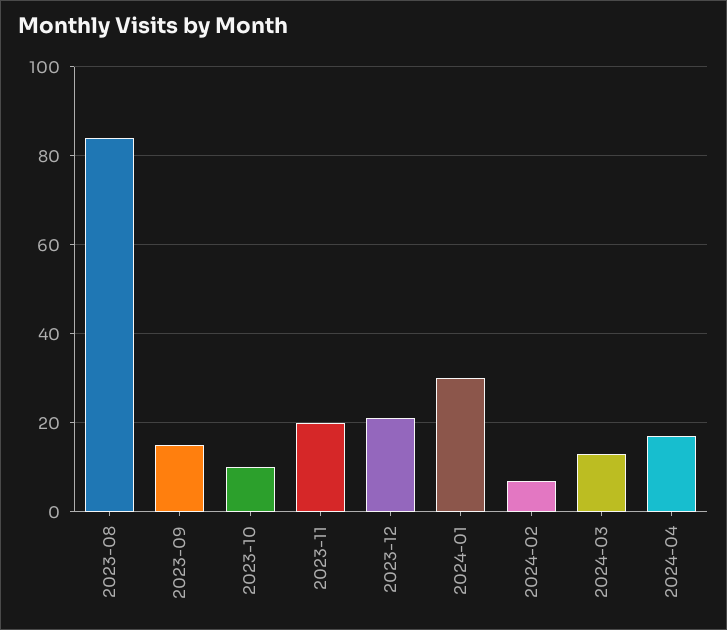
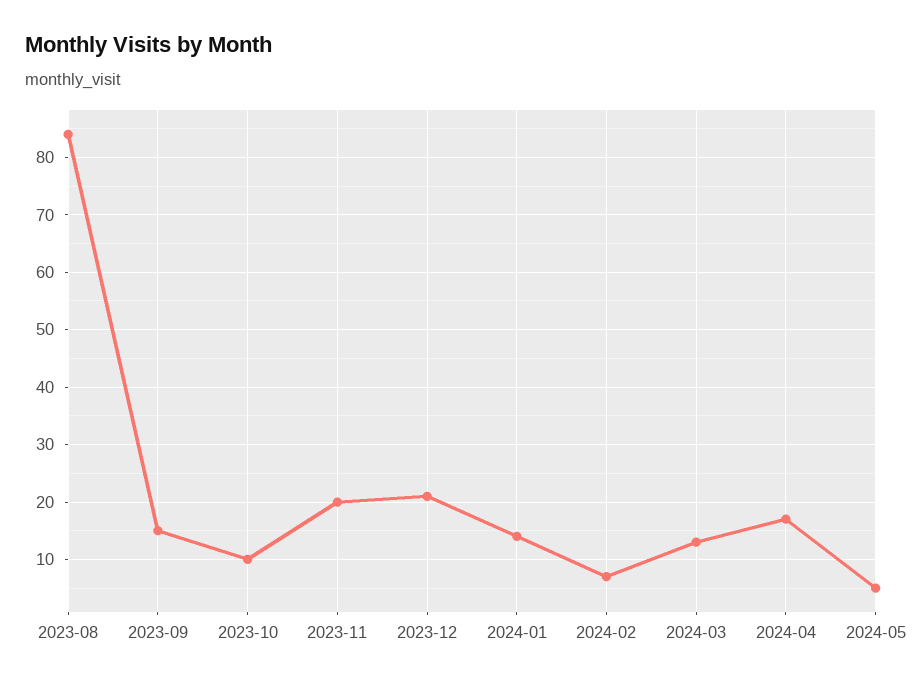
2024-01: 30 -> 15
2024-05: none -> 5

